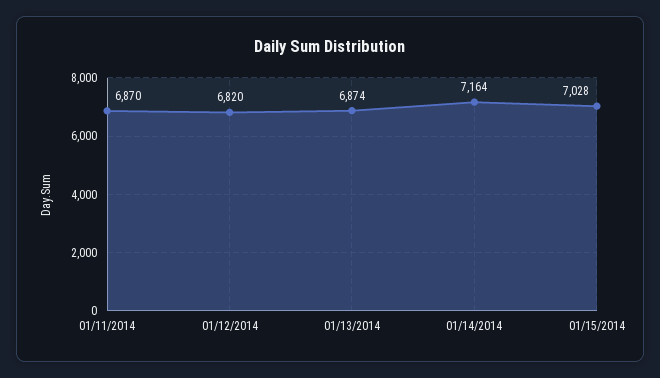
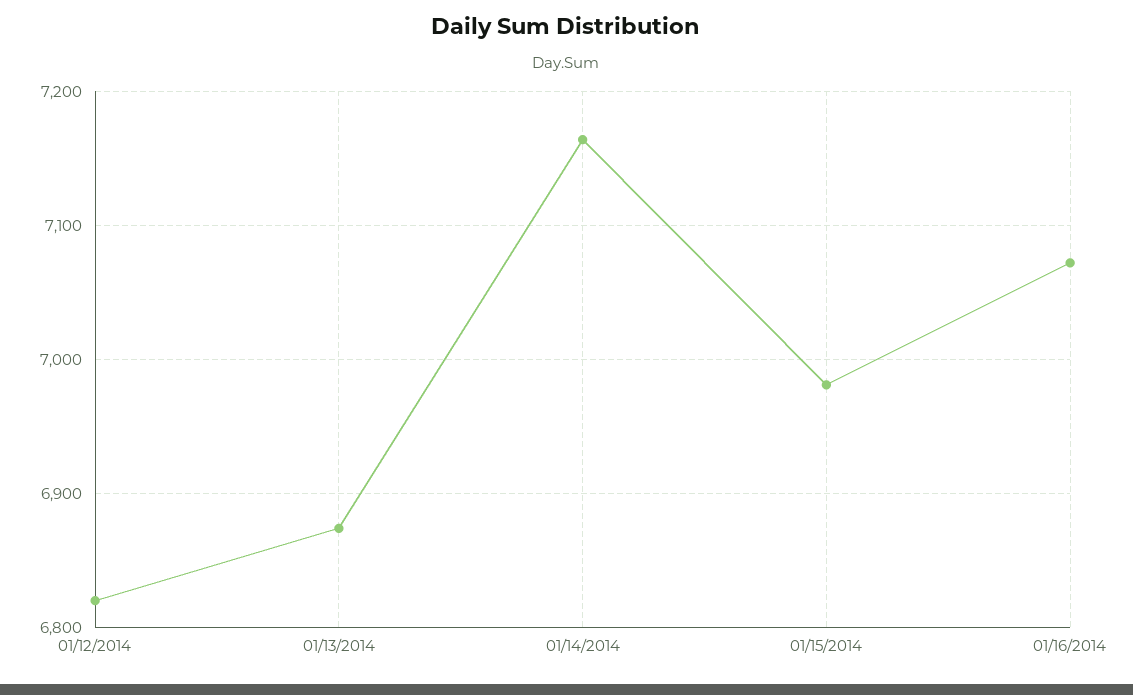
01/11/2014: 6870 -> none
01/15/2014: 7028 -> 6980
01/16/2014: none -> 7070

